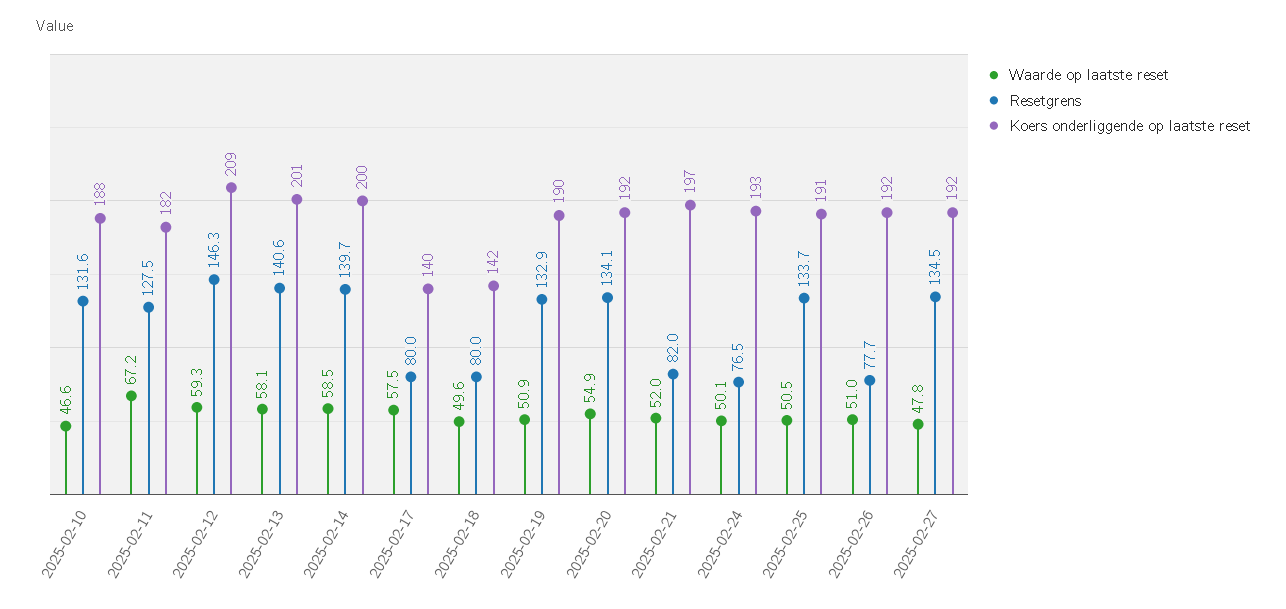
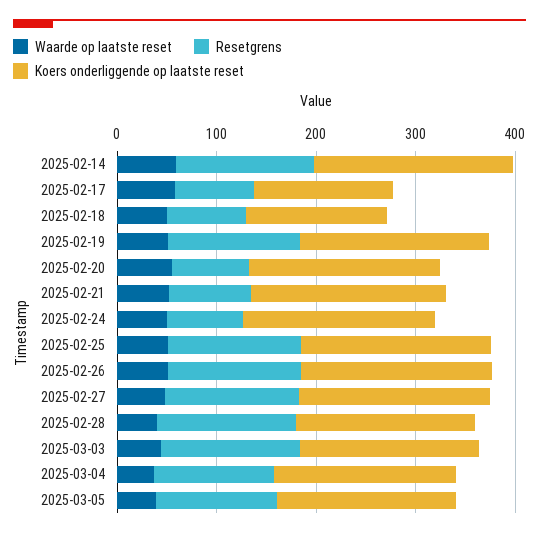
Waarde op laatste reset, 2025-02-10: 46.6 -> none
Resetgrens, 2025-02-10: 131.6 -> none
Koers onderliggende op laatste reset, 2025-02-10: 188 -> none
Waarde op laatste reset, 2025-02-11: 67.2 -> none
Resetgrens, 2025-02-11: 127.5 -> none
Koers onderliggende op laatste reset, 2025-02-11: 182 -> none
Waarde op laatste reset, 2025-02-12: 59.3 -> none
Resetgrens, 2025-02-12: 146.3 -> none
Koers onderliggende op laatste reset, 2025-02-12: 209 -> none
Waarde op laatste reset, 2025-02-13: 58.1 -> none
Resetgrens, 2025-02-13: 140.6 -> none
Koers onderliggende op laatste reset, 2025-02-13: 201 -> none
Resetgrens, 2025-02-20: 134.1 -> 80
Resetgrens, 2025-02-26: 77.7 -> 140
Waarde op laatste reset, 2025-02-28: none -> 40
Resetgrens, 2025-02-28: none -> 140
Koers onderliggende op laatste reset, 2025-02-28: none -> 180
Waarde op laatste reset, 2025-03-03: none -> 40
Resetgrens, 2025-03-03: none -> 140
Koers onderliggende op laatste reset, 2025-03-03: none -> 180
Waarde op laatste reset, 2025-03-04: none -> 40
Resetgrens, 2025-03-04: none -> 120
Koers onderliggende op laatste reset, 2025-03-04: none -> 180
Waarde op laatste reset, 2025-03-05: none -> 40
Resetgrens, 2025-03-05: none -> 120
Koers onderliggende op laatste reset, 2025-03-05: none -> 180

